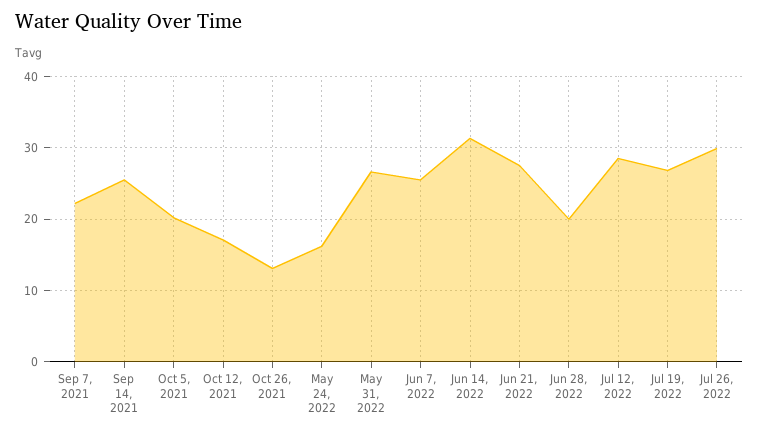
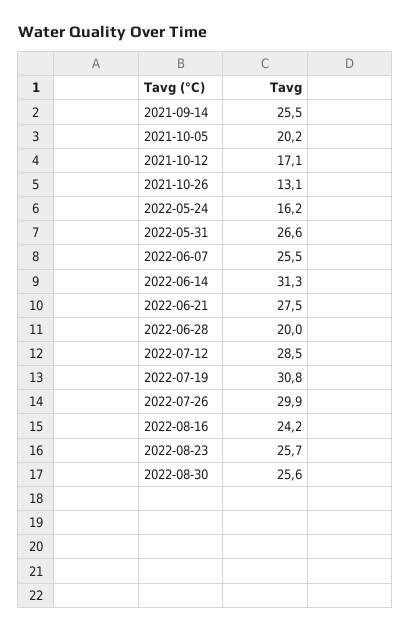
Sep 7, 2021: 22 -> none
Jul 19, 2022: 27 -> 30.8
2022-08-16: none -> 24.2
2022-08-23: none -> 25.7
2022-08-30: none -> 25.6

